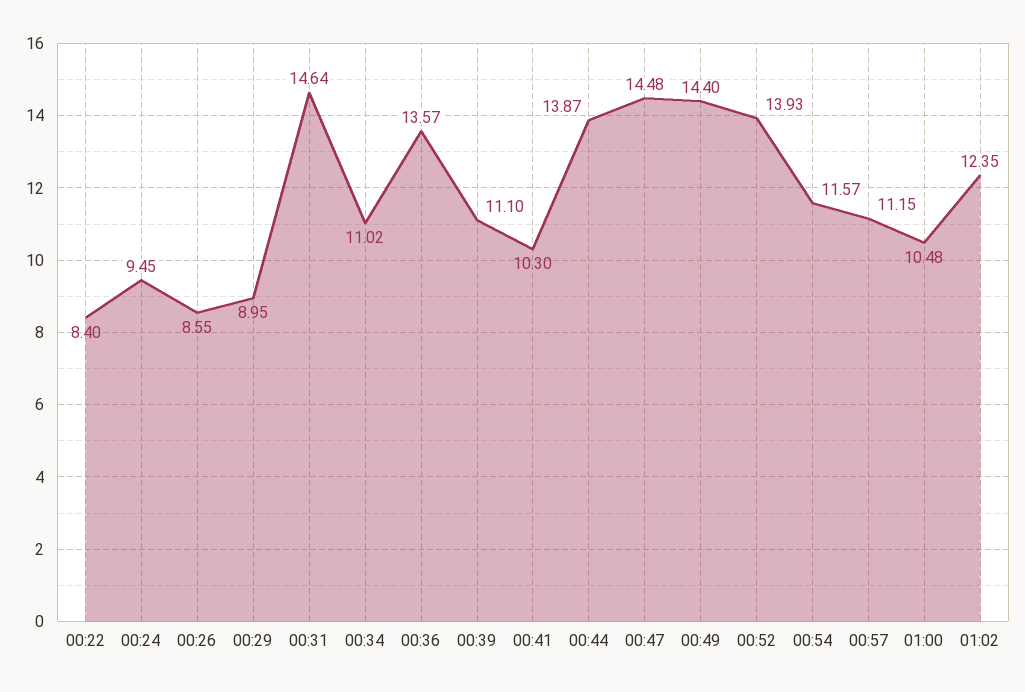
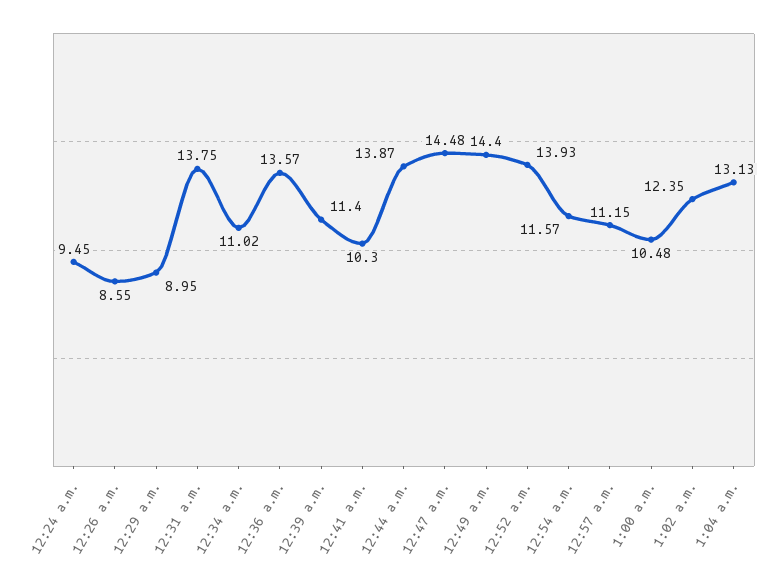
00:22: 8.4 -> none
00:31: 14.64 -> 13.75
00:39: 11.1 -> 11.4
1:04 a.m.: none -> 13.13

